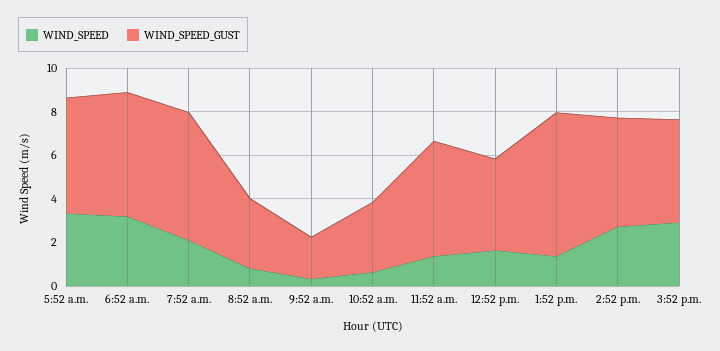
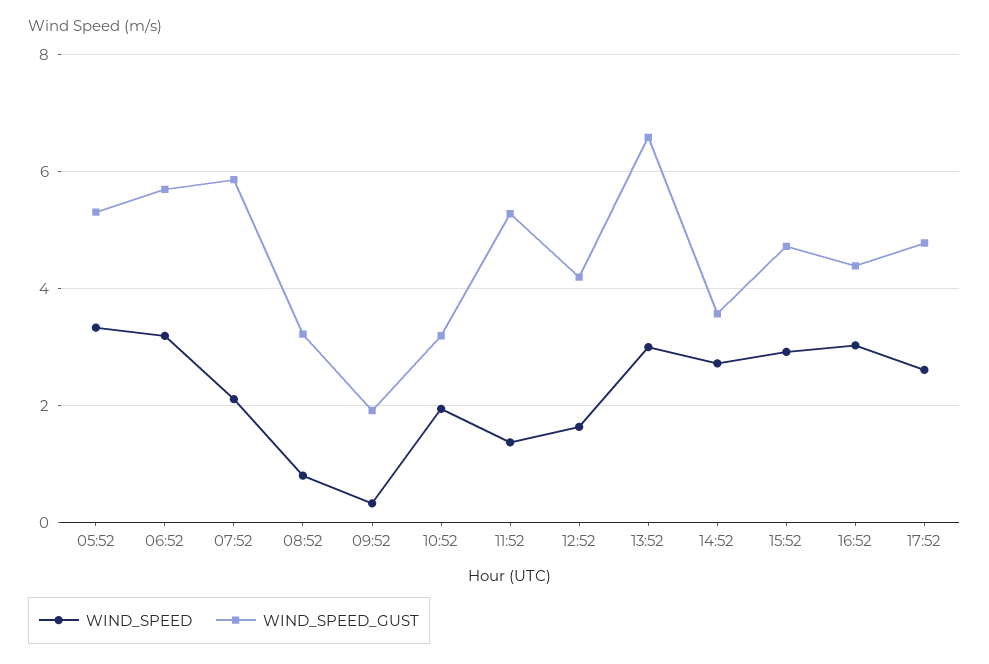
WIND_SPEED, 10:52 a.m.: 0.5 -> 2
WIND_SPEED, 1:52 p.m.: 1.5 -> 3
WIND_SPEED_GUST, 2:52 p.m.: 5 -> 3.6
WIND_SPEED, 16:52: none -> 3
WIND_SPEED_GUST, 16:52: none -> 4.4
WIND_SPEED, 17:52: none -> 2.6
WIND_SPEED_GUST, 17:52: none -> 4.8

